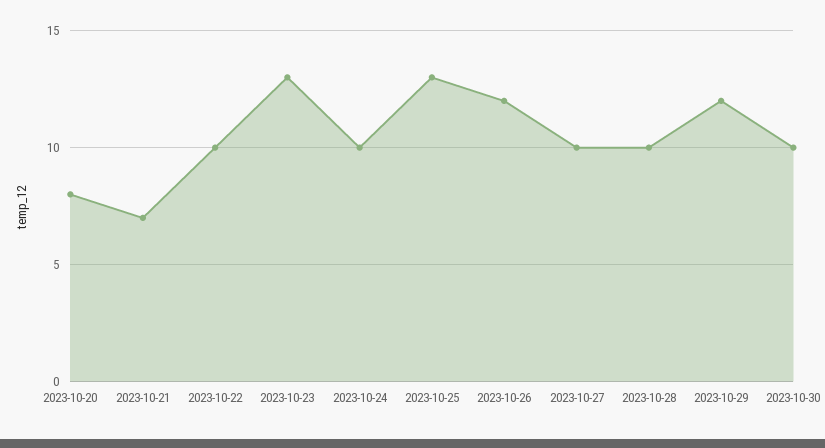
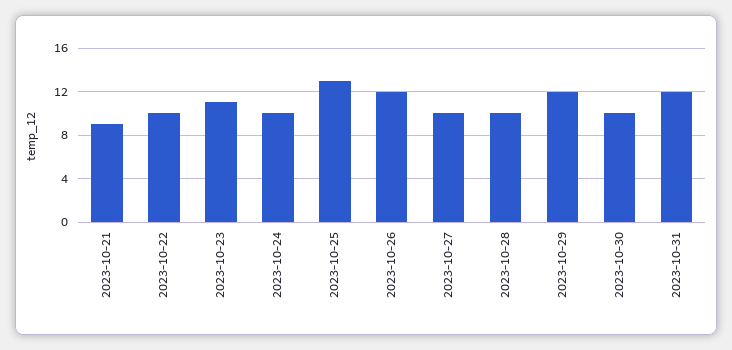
2023-10-20: 8 -> none
2023-10-21: 7 -> 9
2023-10-23: 13 -> 11
2023-10-31: none -> 12

